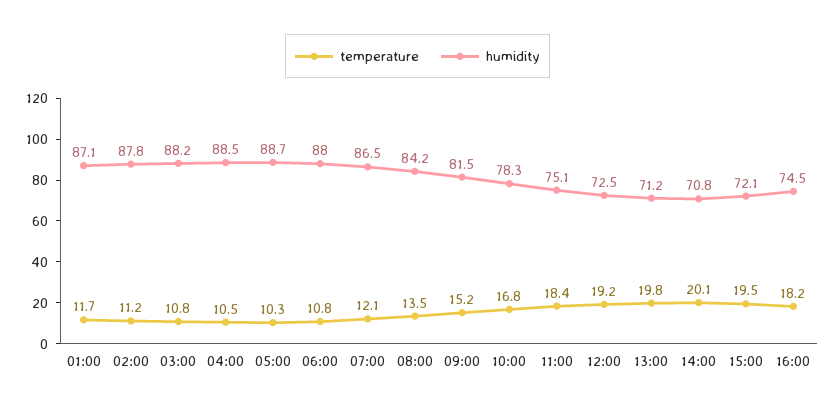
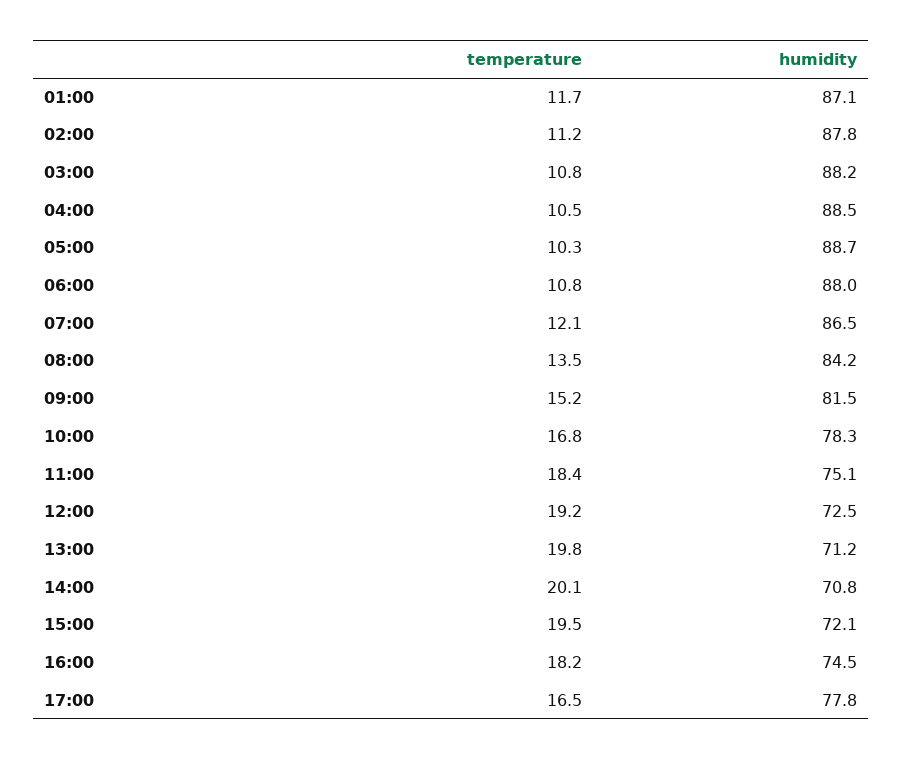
temperature, 17:00: none -> 16.5
humidity, 17:00: none -> 77.8

